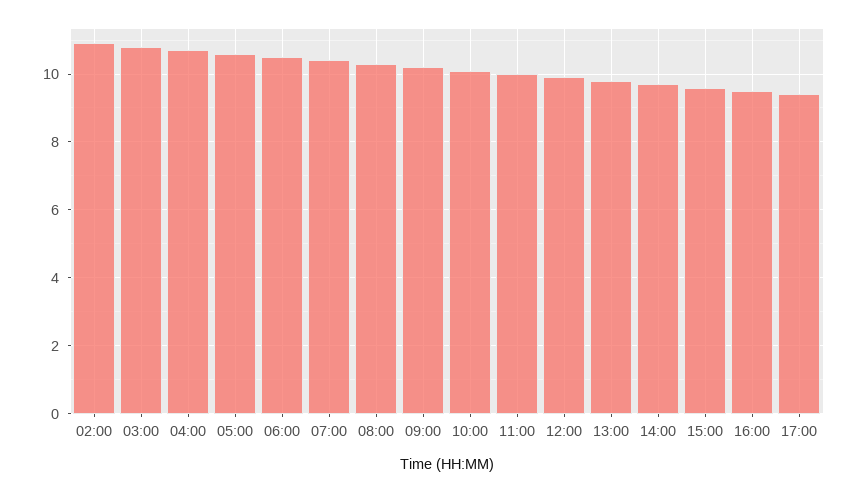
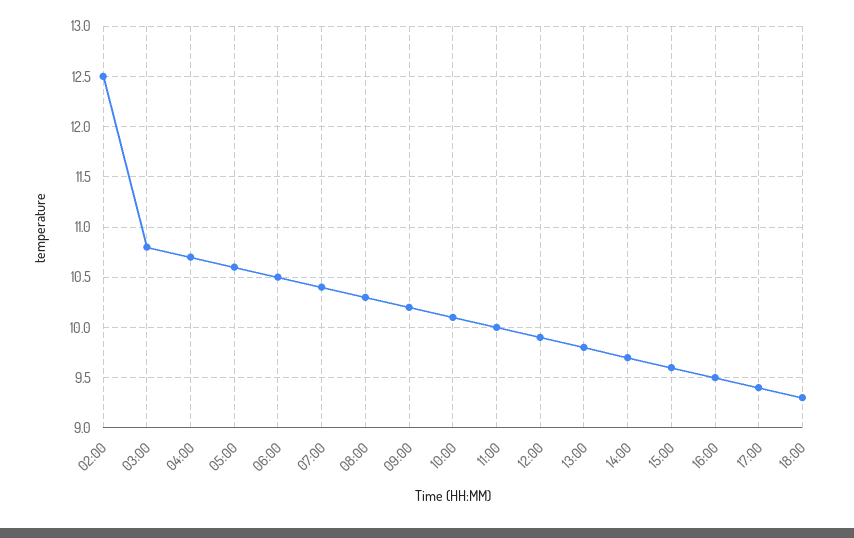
02:00: 11 -> 12.5
18:00: none -> 9.3

